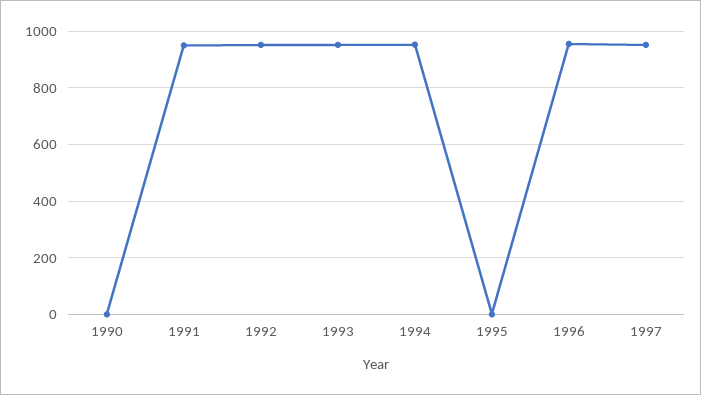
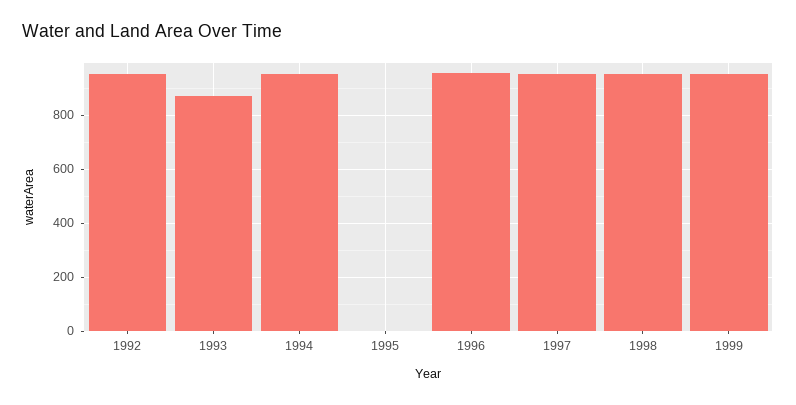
1990: 0 -> none
1991: 950 -> none
1993: 950 -> 875
1998: none -> 950
1999: none -> 950

